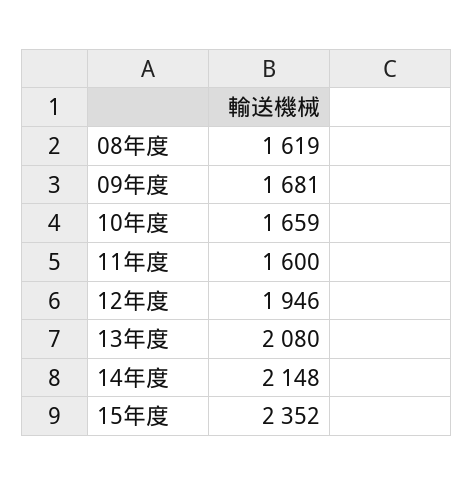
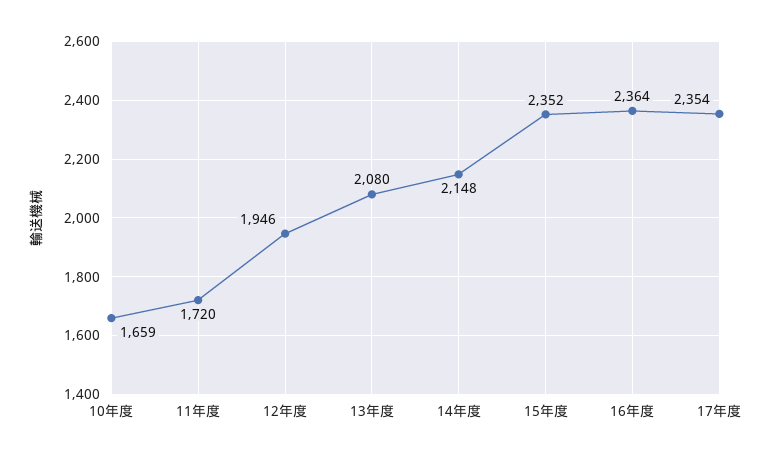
08年度: 1619 -> none
09年度: 1681 -> none
11年度: 1600 -> 1720
16年度: none -> 2364
17年度: none -> 2354

